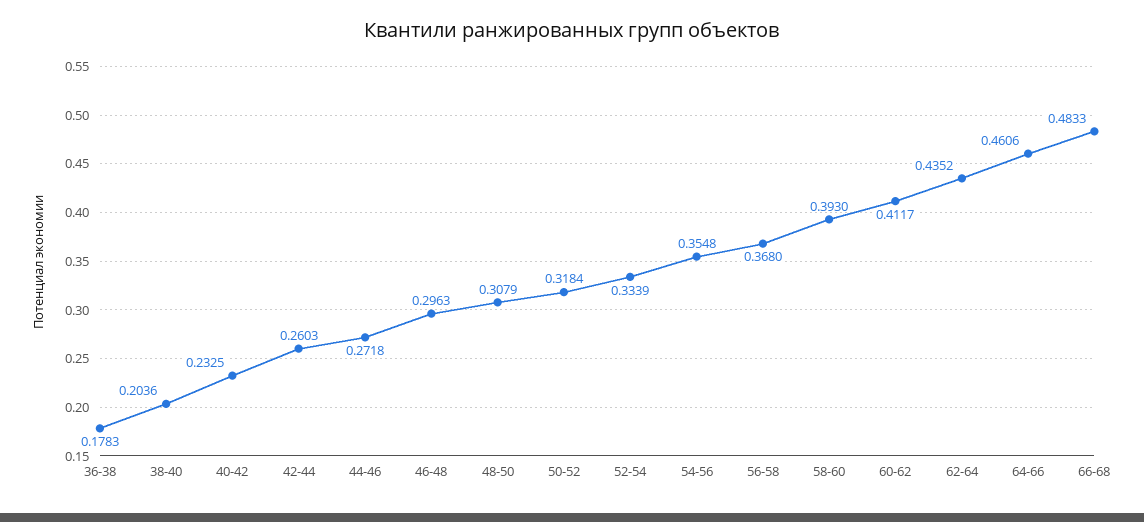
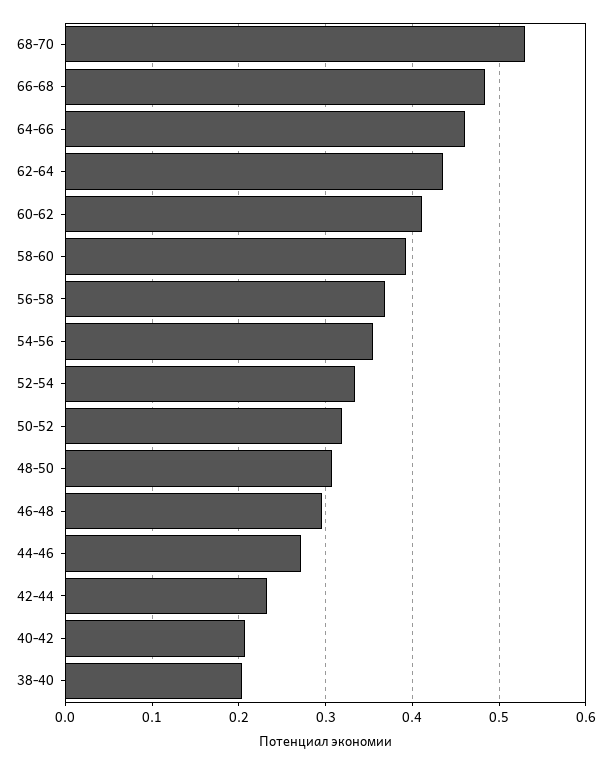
36-38: 0.1783 -> none
40-42: 0.2325 -> 0.21
42-44: 0.2603 -> 0.23
68-70: none -> 0.53

